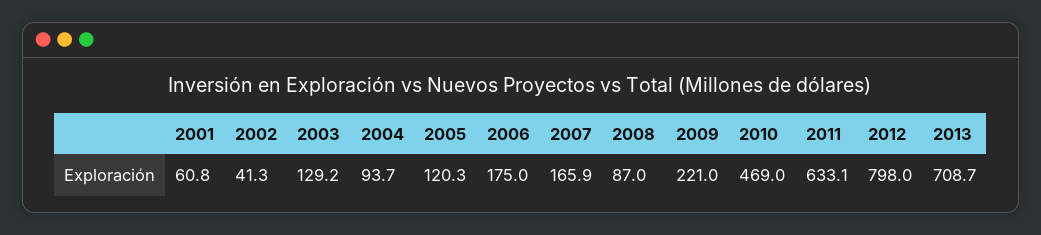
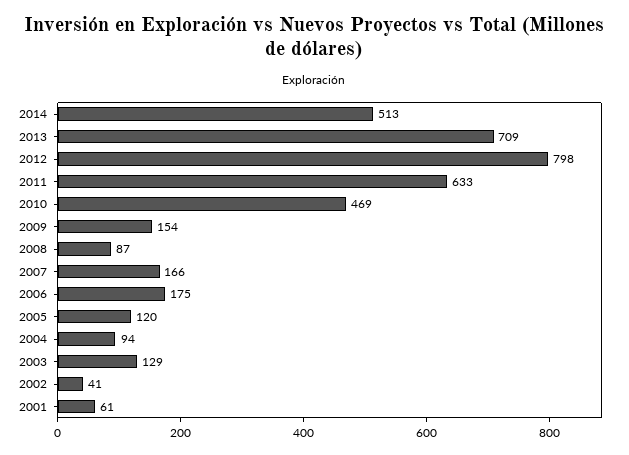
2009: 221 -> 154
2014: none -> 513

